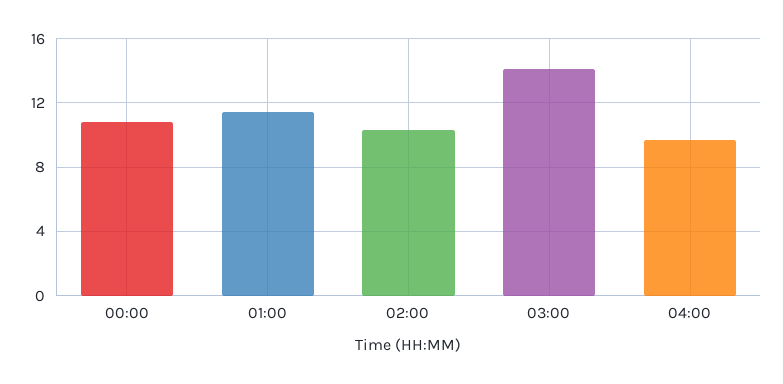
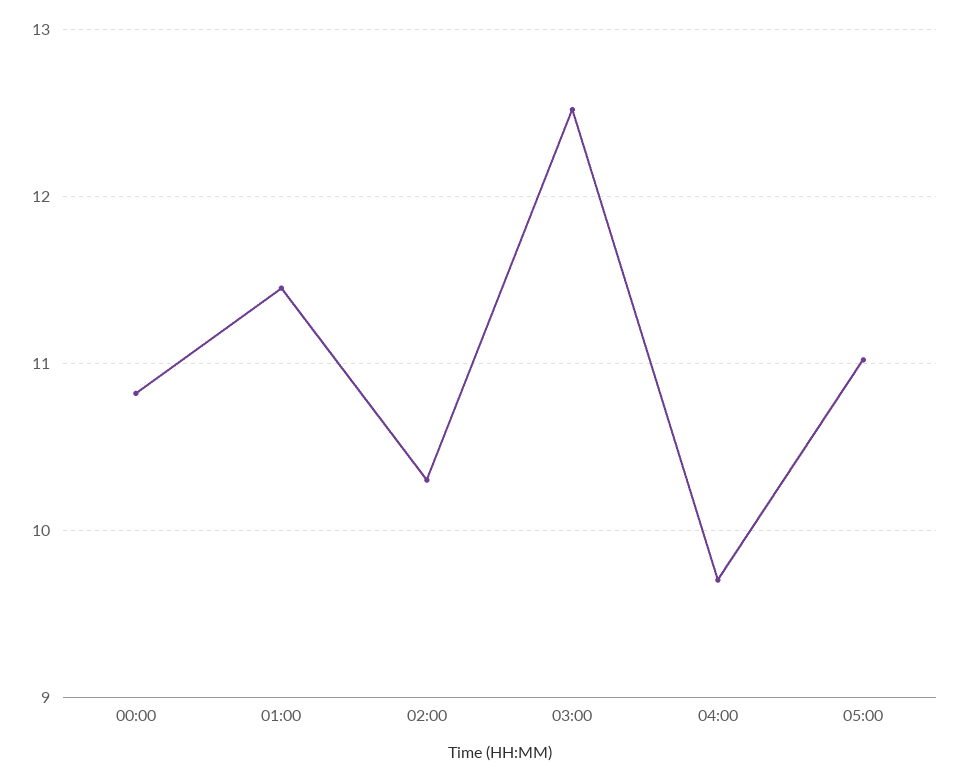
03:00: 14 -> 12.5
05:00: none -> 11

